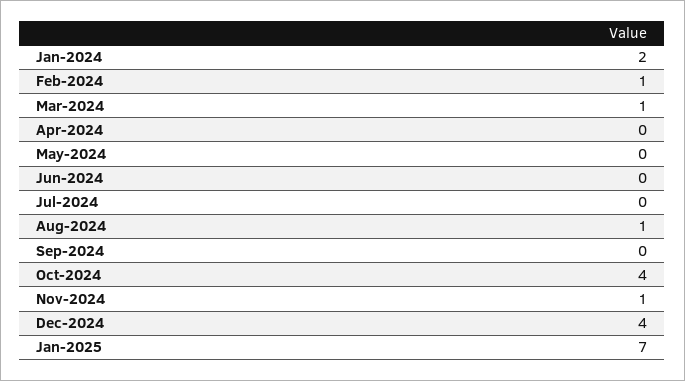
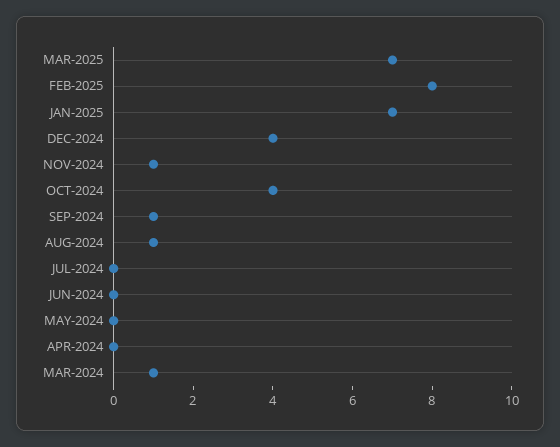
Jan-2024: 2 -> none
Feb-2024: 1 -> none
Sep-2024: 0 -> 1
MAR-2025: none -> 7
FEB-2025: none -> 8

